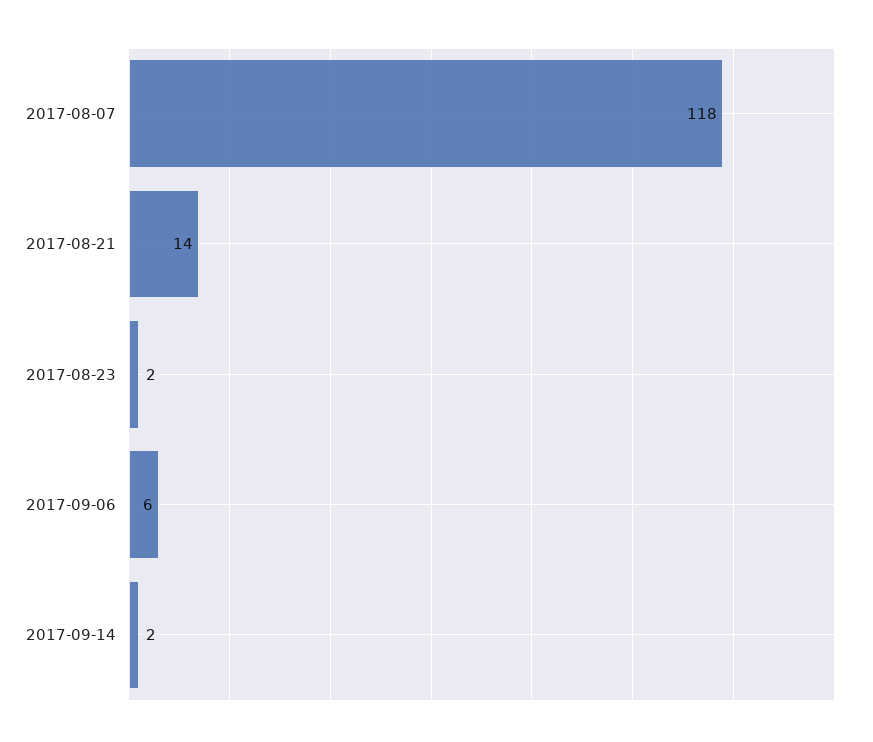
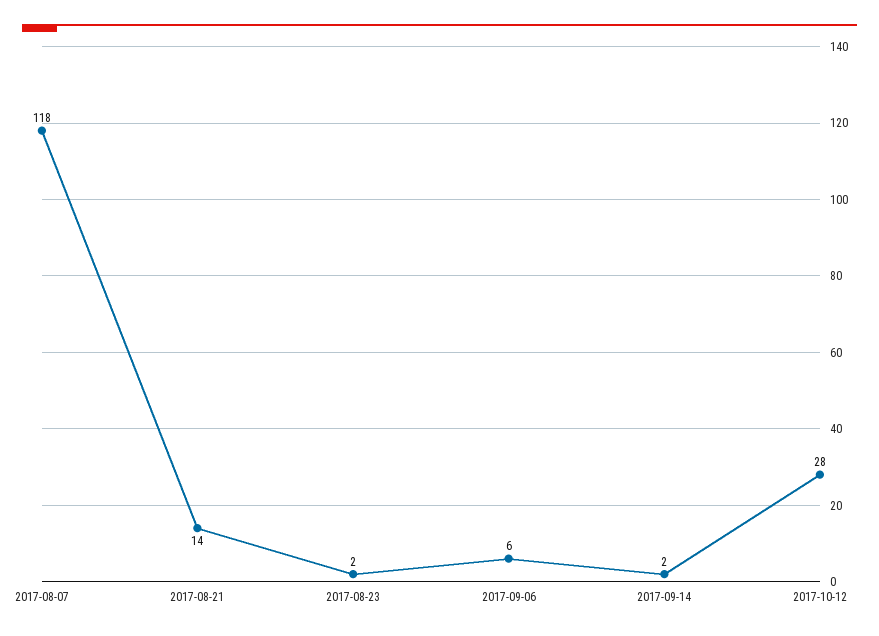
2017-10-12: none -> 28

